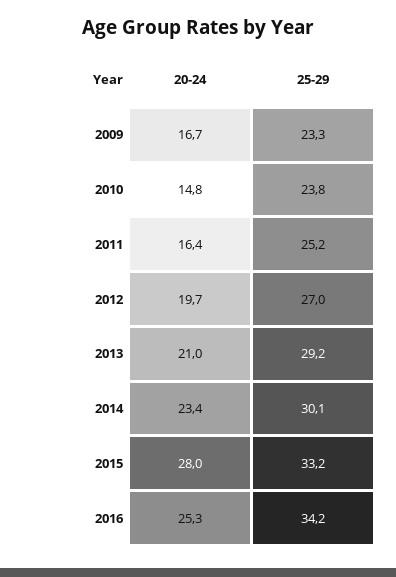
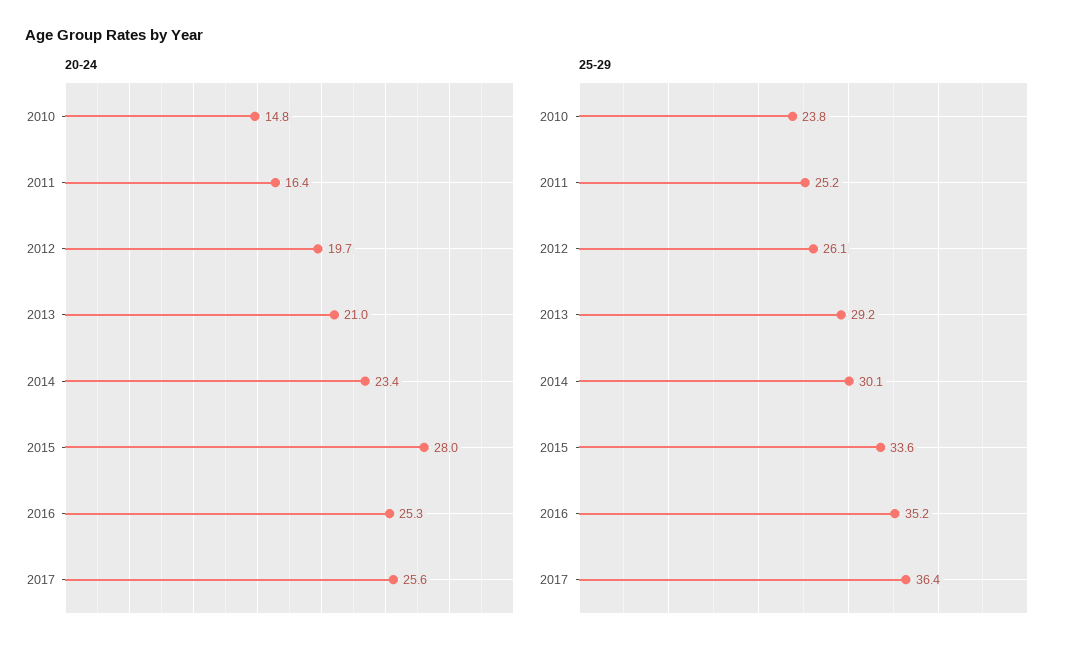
20-24, 2009: 16.7 -> none
25-29, 2009: 23.3 -> none
25-29, 2012: 27 -> 26.1
25-29, 2015: 33.2 -> 33.6
25-29, 2016: 34.2 -> 35.2
20-24, 2017: none -> 25.6
25-29, 2017: none -> 36.4

